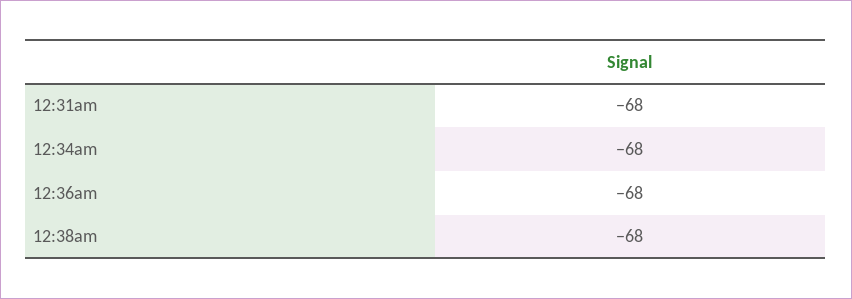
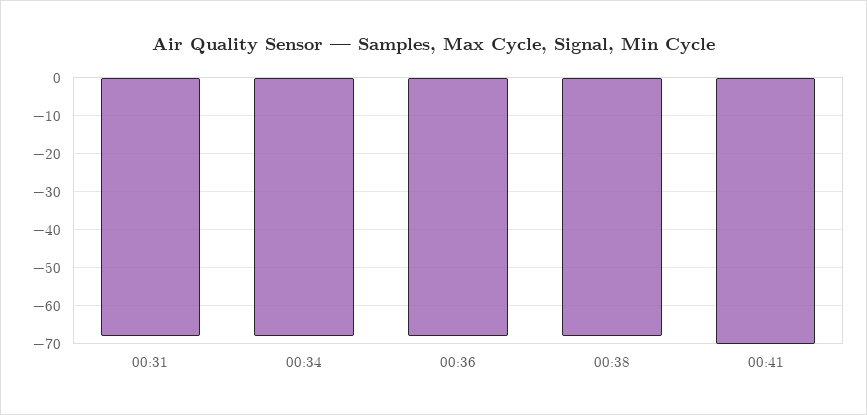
00:41: none -> -70

